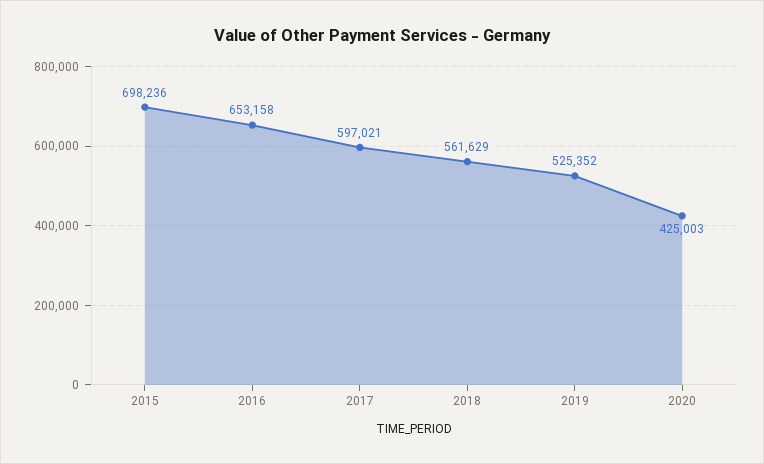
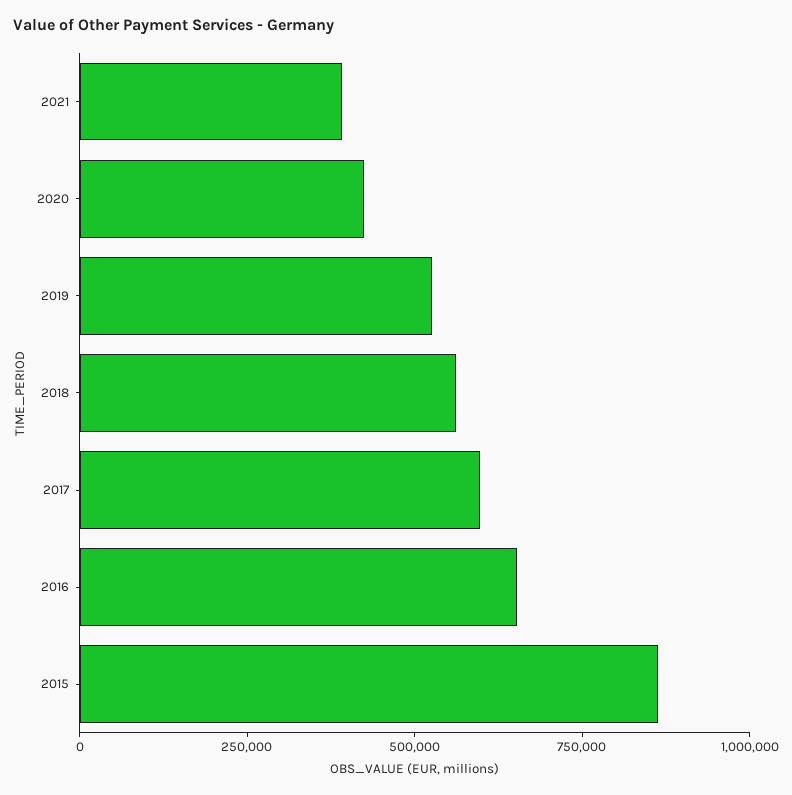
2015: 698236 -> 850000
2021: none -> 400000

